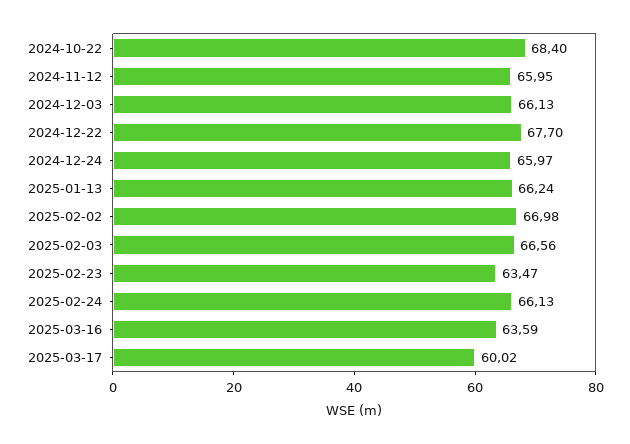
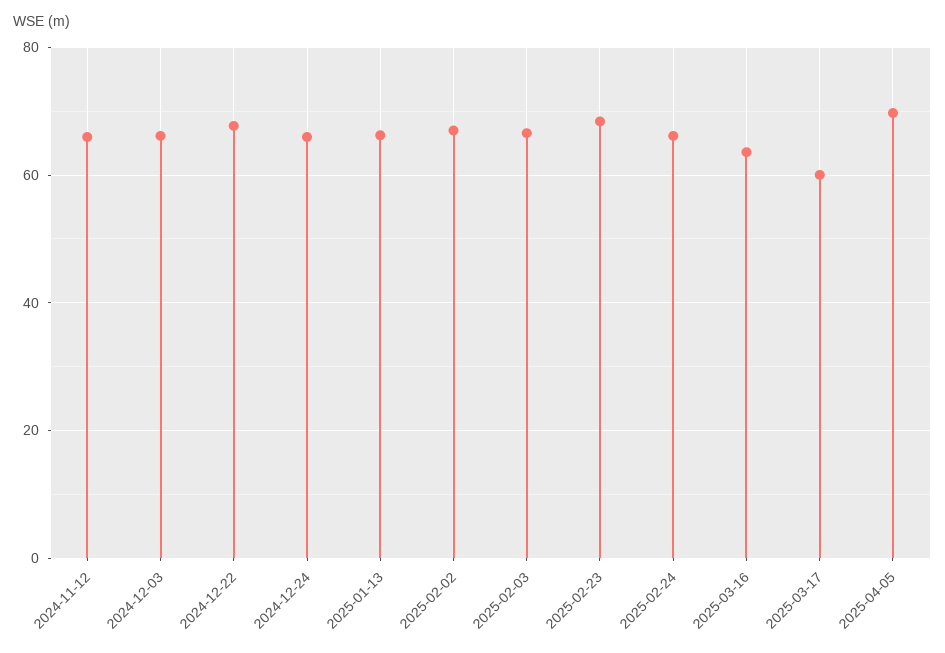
2024-10-22: 68.4 -> none
2025-02-23: 63.47 -> 68
2025-04-05: none -> 70

